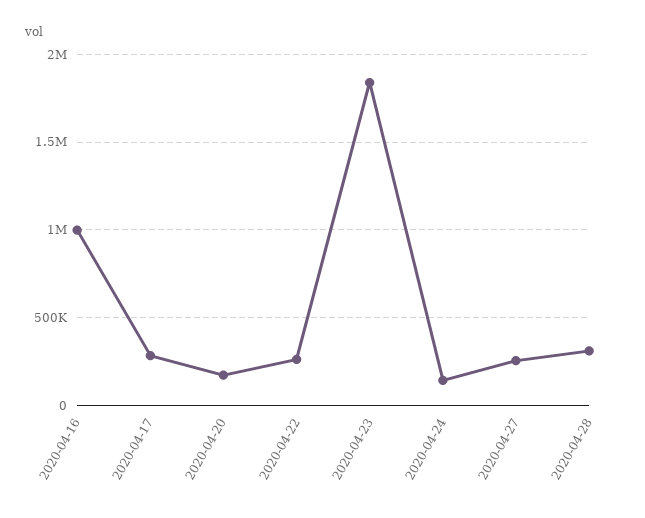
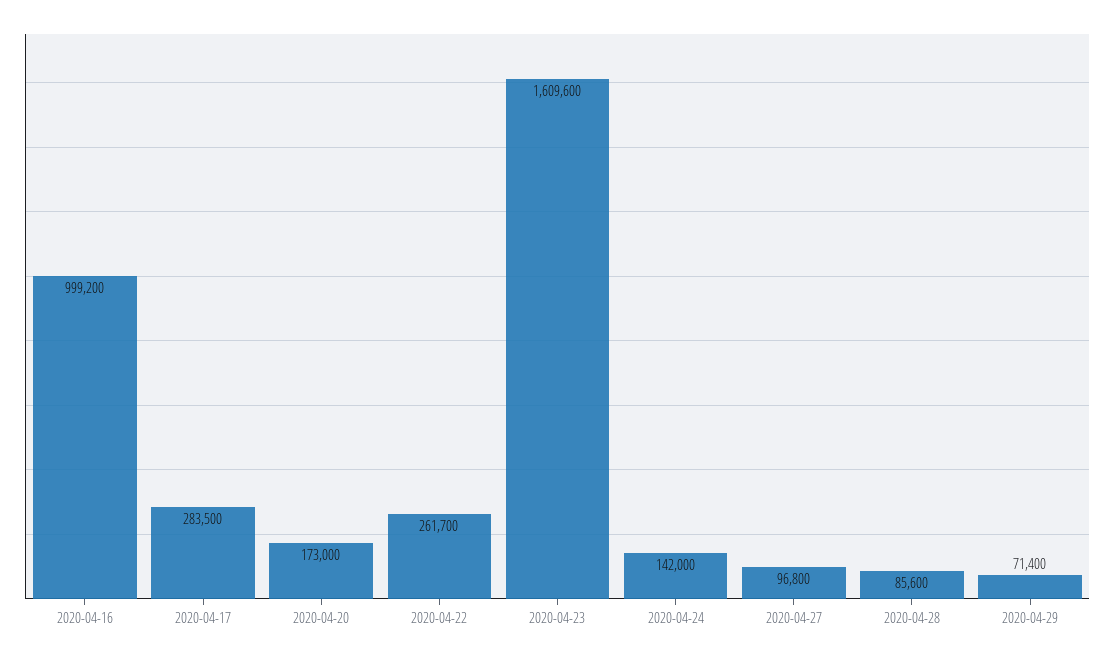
2020-04-23: 1850000 -> 1609600
2020-04-27: 250000 -> 96800
2020-04-28: 300000 -> 85600
2020-04-29: none -> 71400

